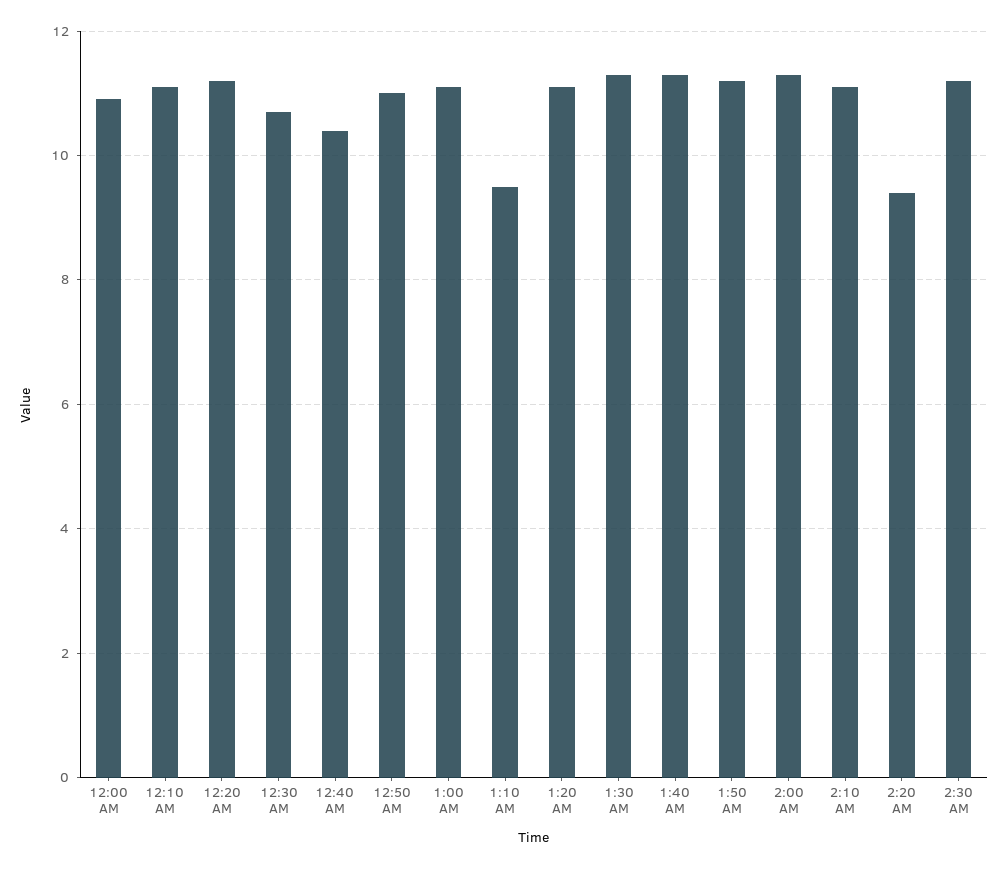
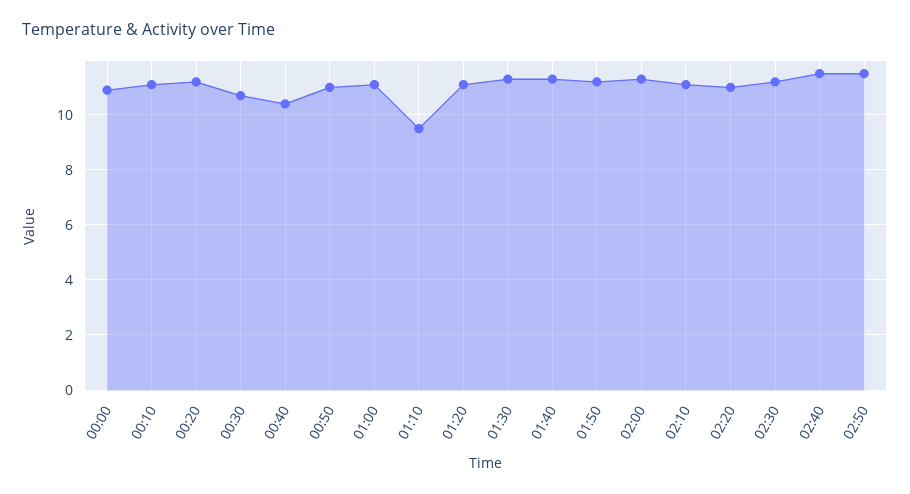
2:20 AM: 9.5 -> 11
02:40: none -> 11.5
02:50: none -> 11.5

